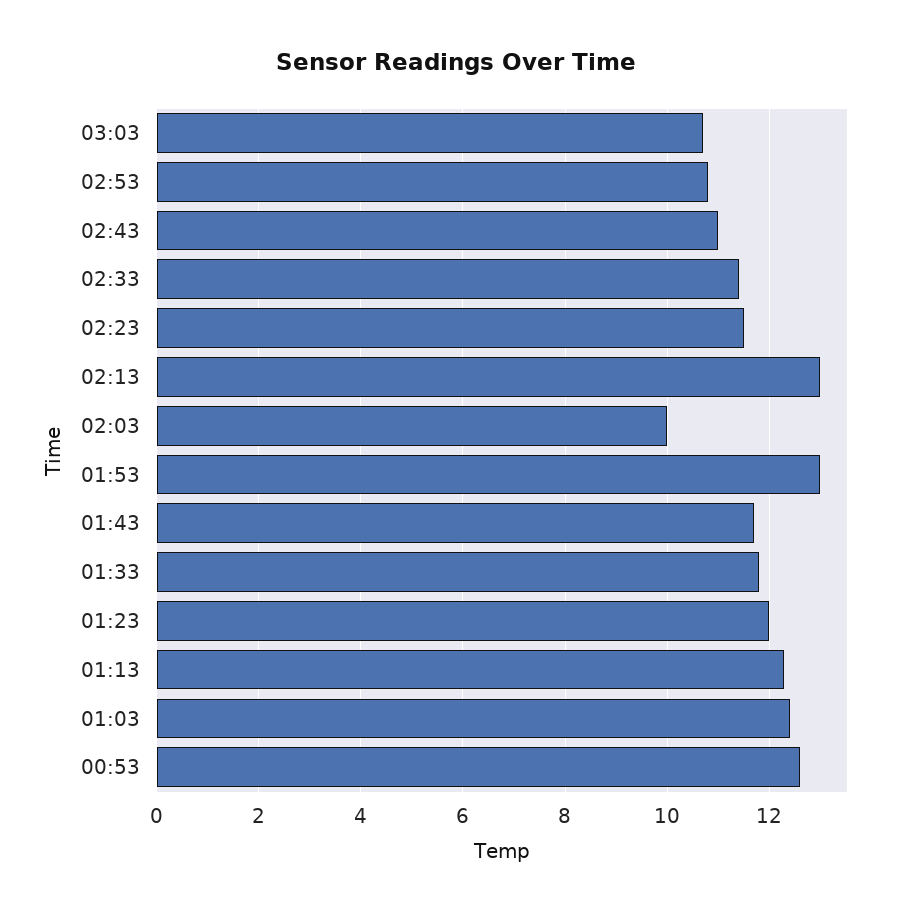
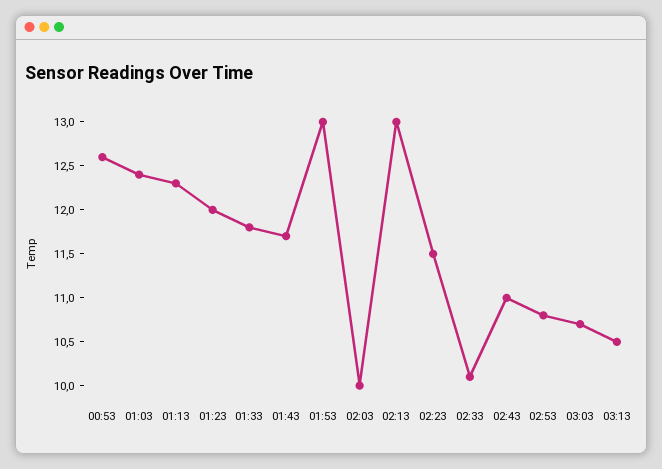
02:33: 11.5 -> 10.1
03:13: none -> 10.5

